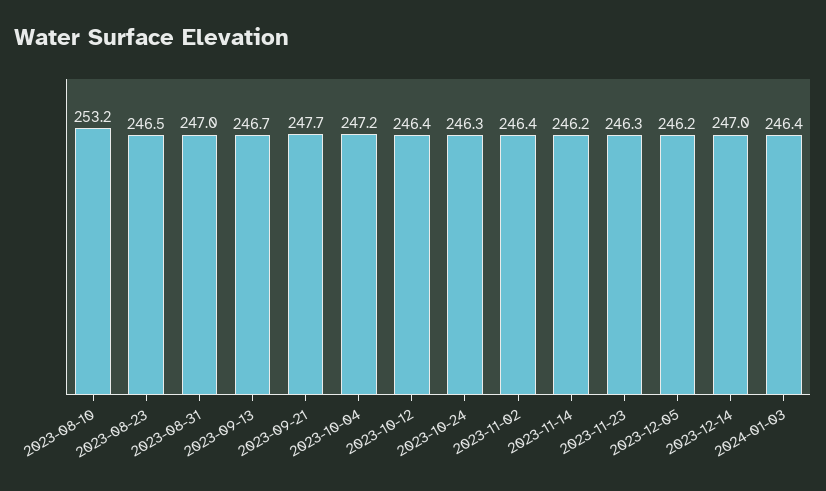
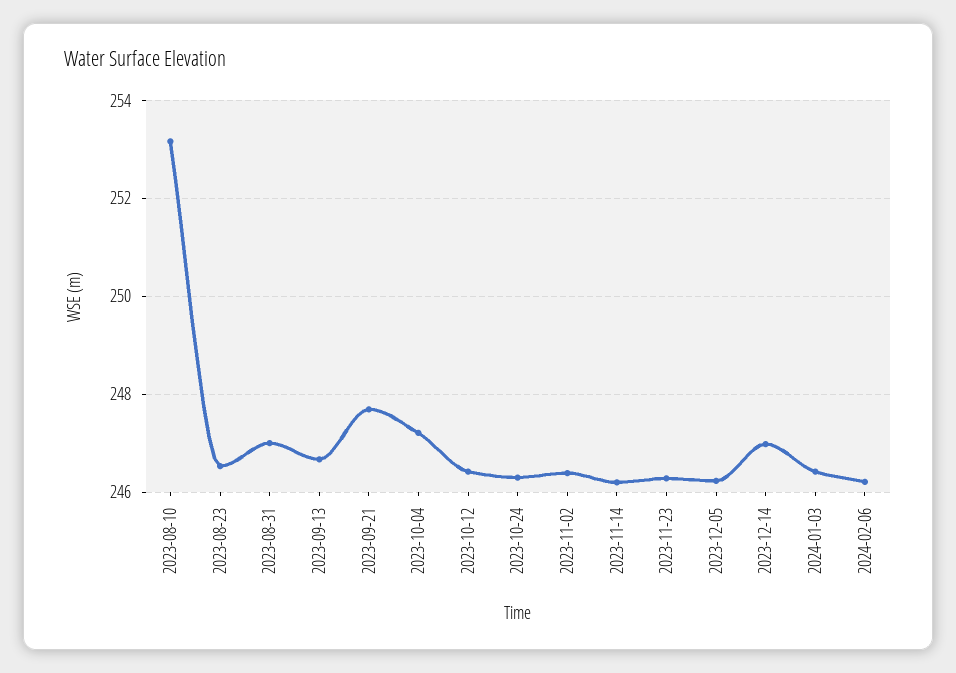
2024-02-06: none -> 246.2

